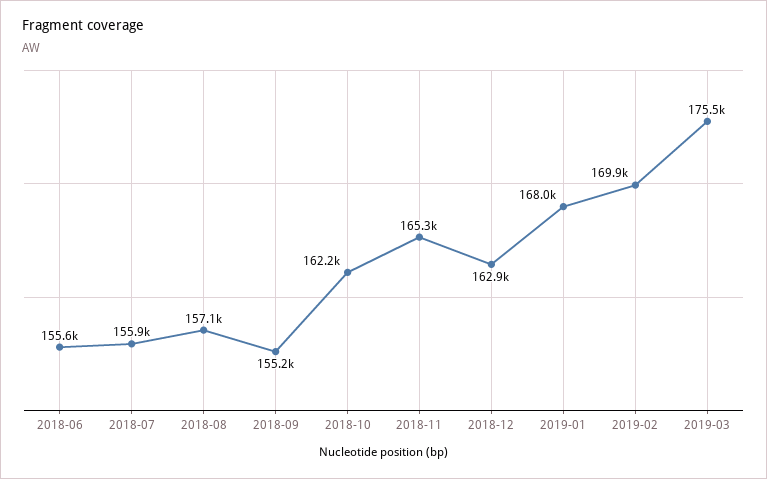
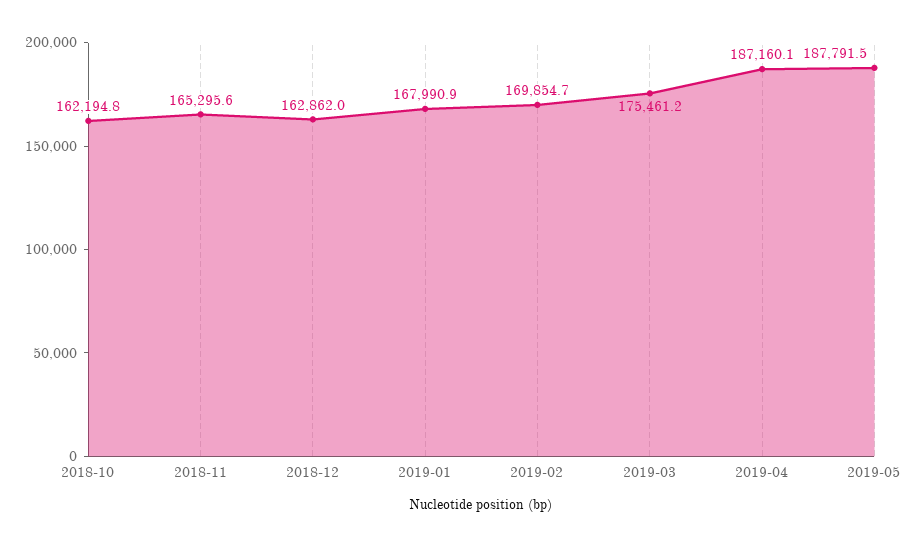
2018-06: 155600 -> none
2018-07: 155900 -> none
2018-08: 157100 -> none
2018-09: 155200 -> none
2019-04: none -> 187160.1
2019-05: none -> 187791.5

